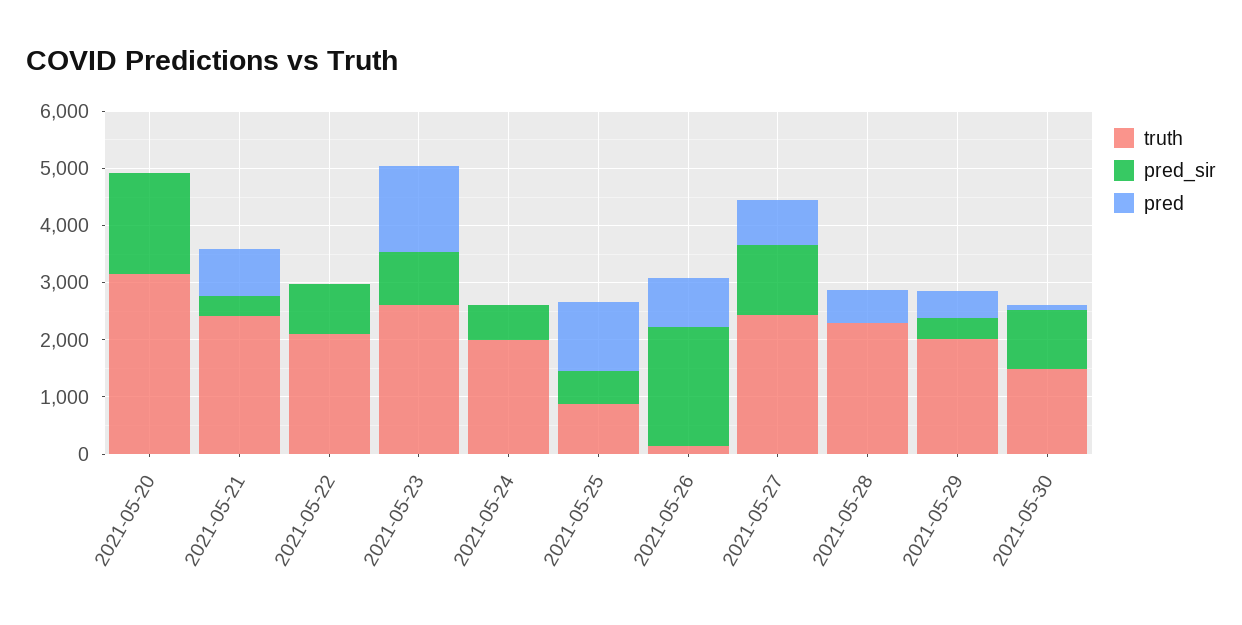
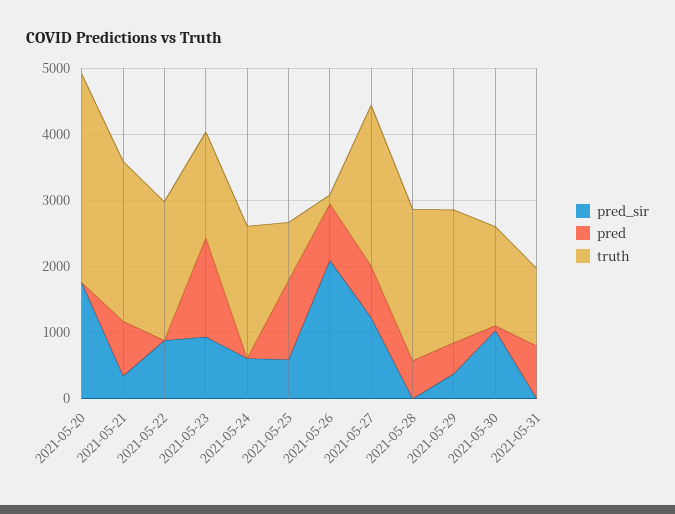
truth, 2021-05-23: 2600 -> 1600
pred_sir, 2021-05-31: none -> 0
pred, 2021-05-31: none -> 800
truth, 2021-05-31: none -> 1200

